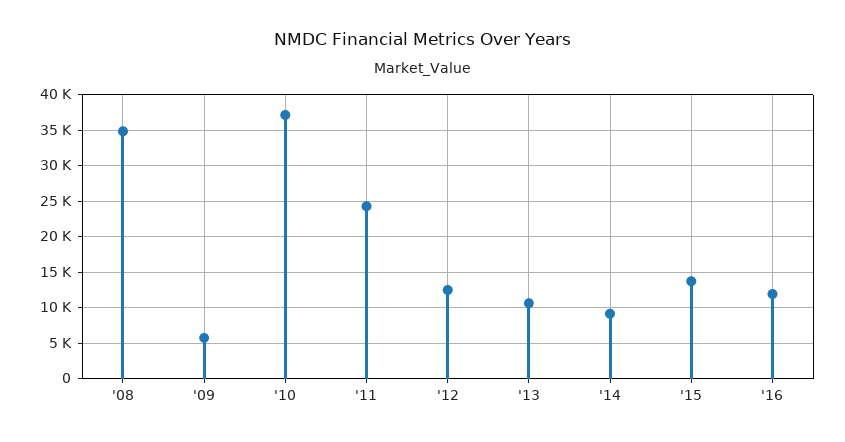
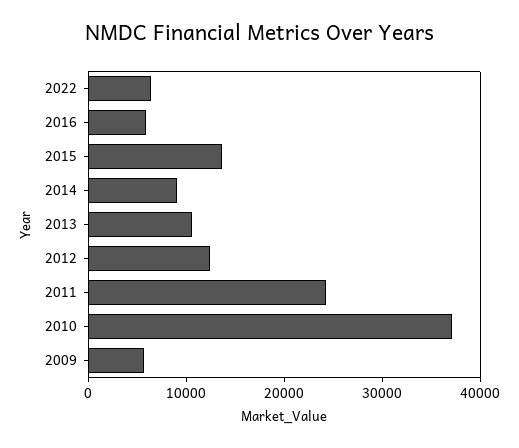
'08: 35000 -> none
'16: 12000 -> 6000
2022: none -> 6000

